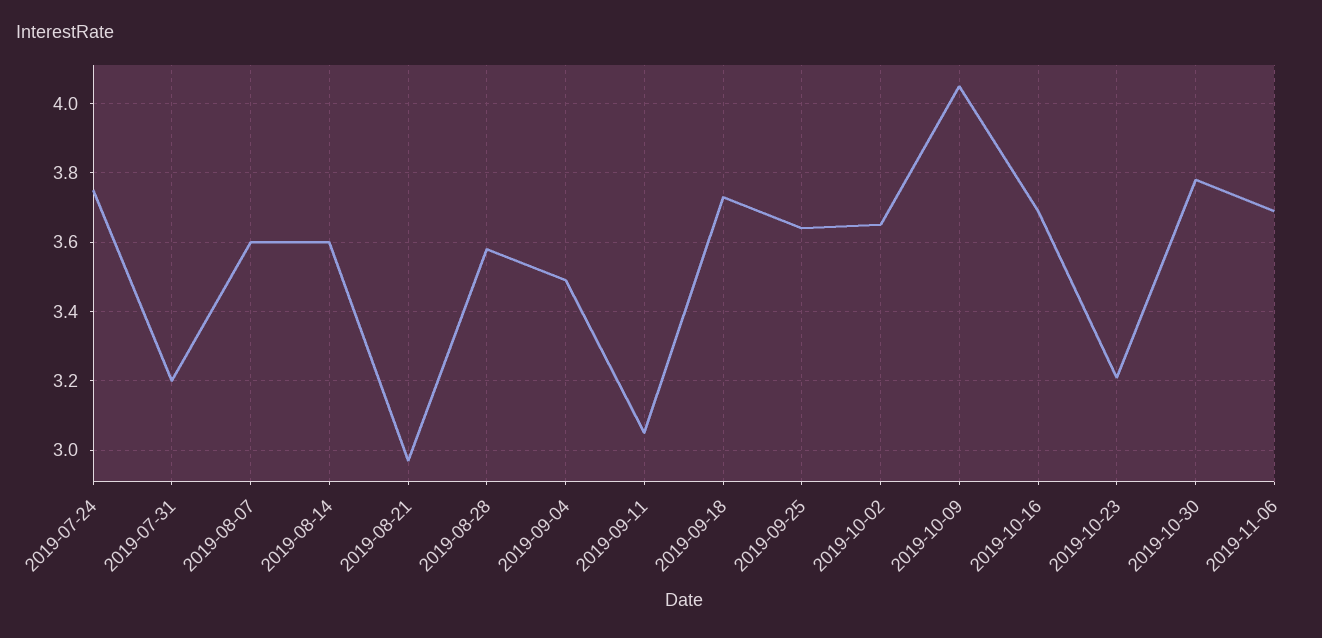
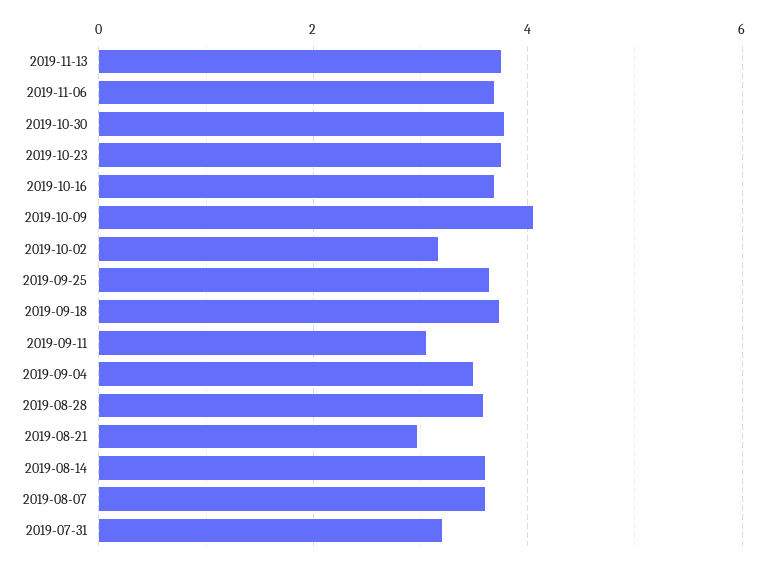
2019-07-24: 3.75 -> none
2019-10-02: 3.65 -> 3.2
2019-10-23: 3.2 -> 3.8
2019-11-13: none -> 3.8

